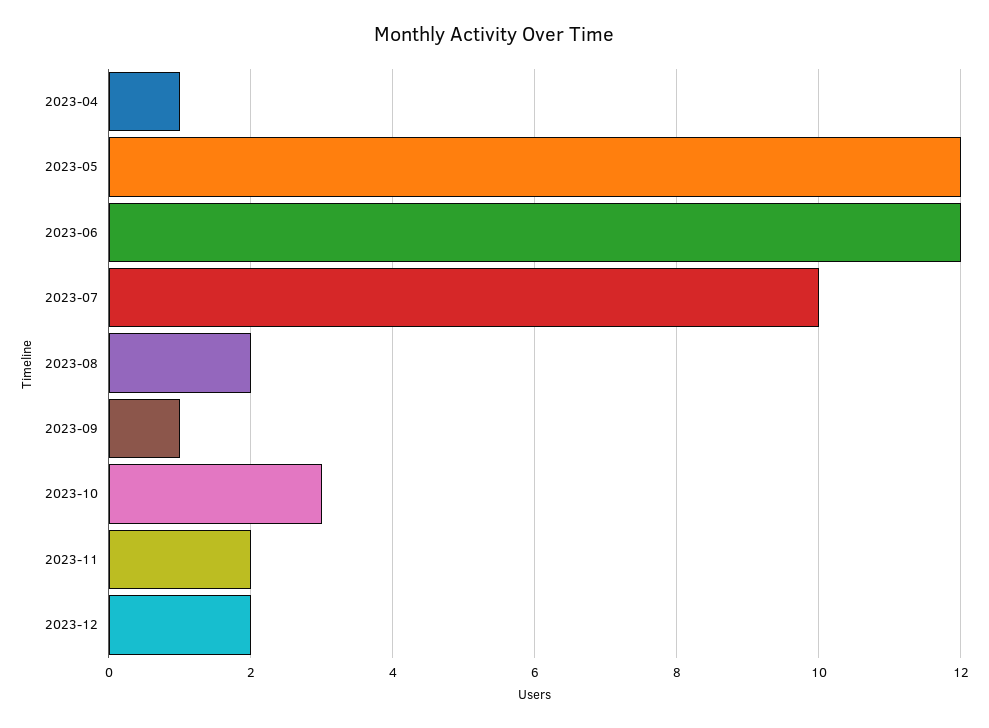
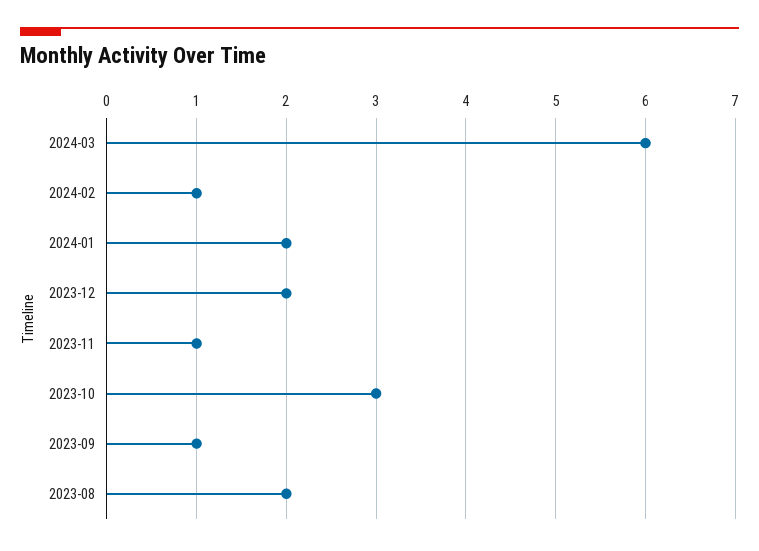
2023-04: 1 -> none
2023-05: 12 -> none
2023-06: 12 -> none
2023-07: 10 -> none
2023-11: 2 -> 1
2024-03: none -> 6
2024-02: none -> 1
2024-01: none -> 2

